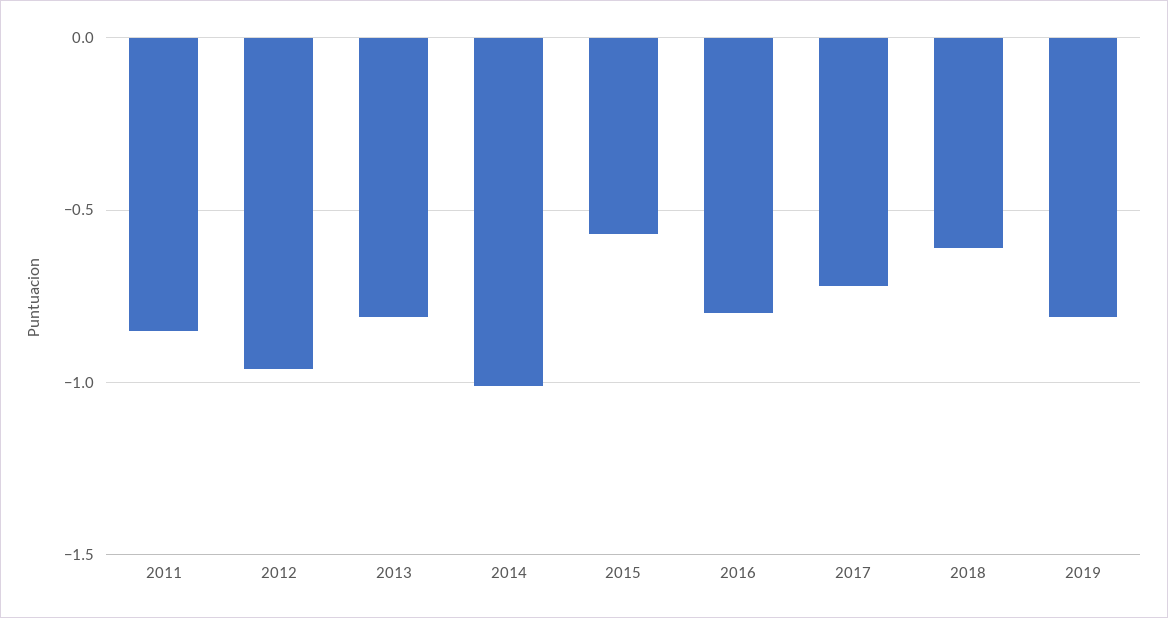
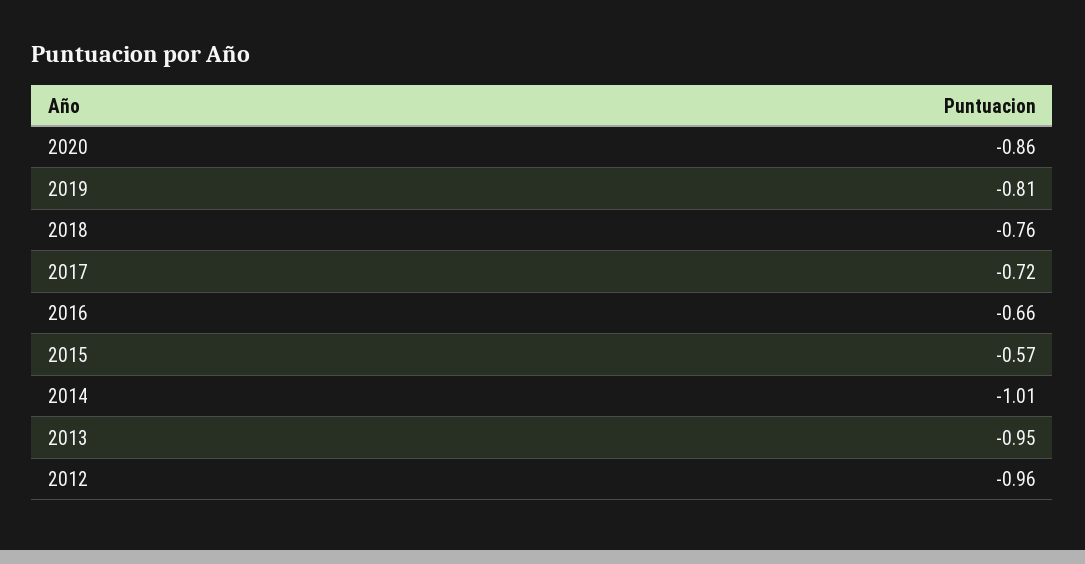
2011: -0.85 -> none
2013: -0.8 -> -0.95
2016: -0.8 -> -0.66
2018: -0.6 -> -0.76
2020: none -> -0.86

